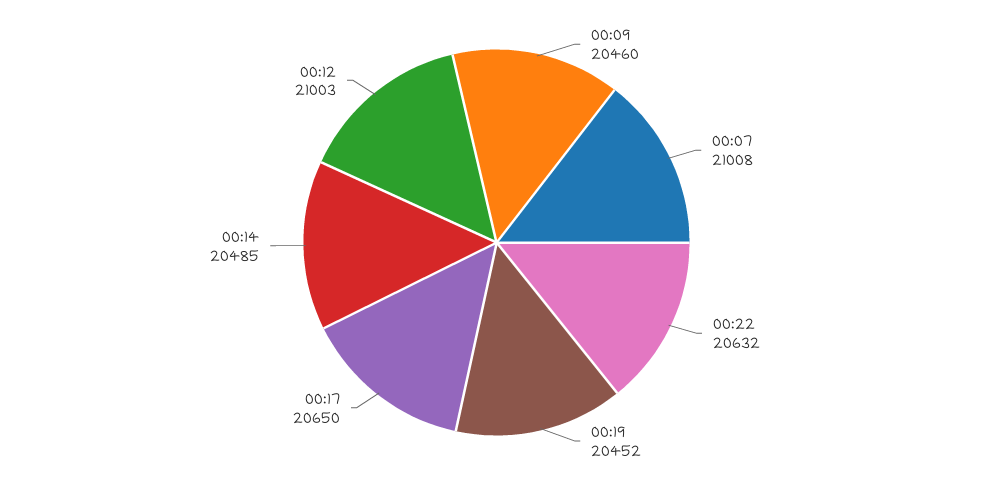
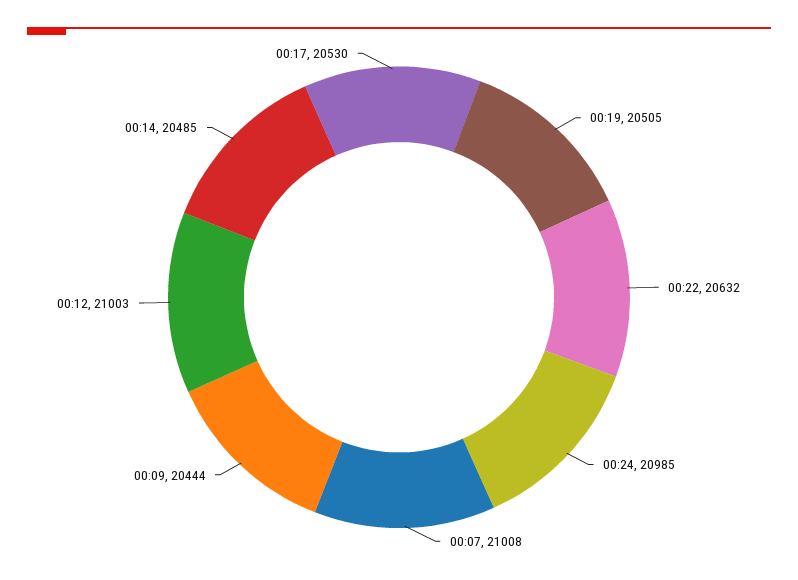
00:09: 20460 -> 20444
00:19: 20452 -> 20505
00:17: 20650 -> 20530
00:24: none -> 20985

